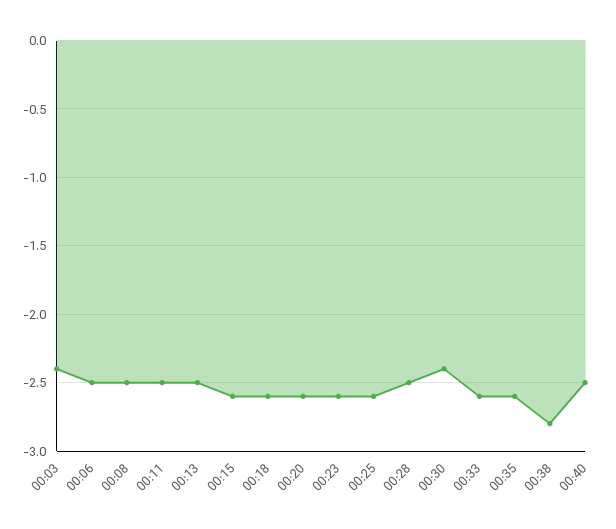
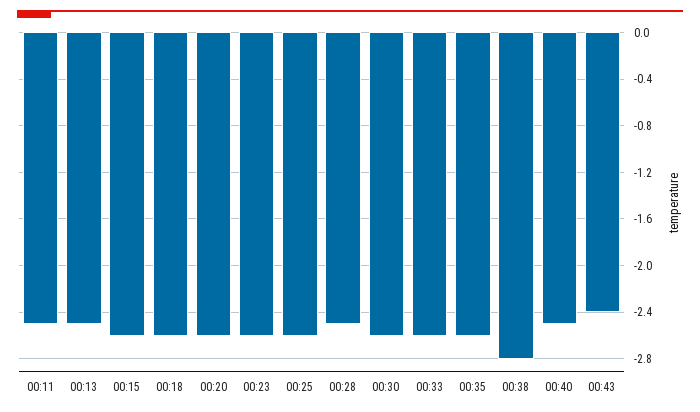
00:03: -2.4 -> none
00:06: -2.5 -> none
00:08: -2.5 -> none
00:30: -2.4 -> -2.6
00:43: none -> -2.4

